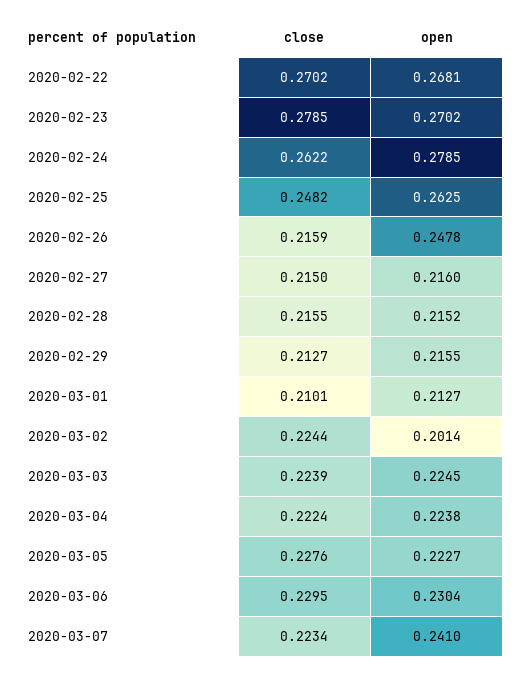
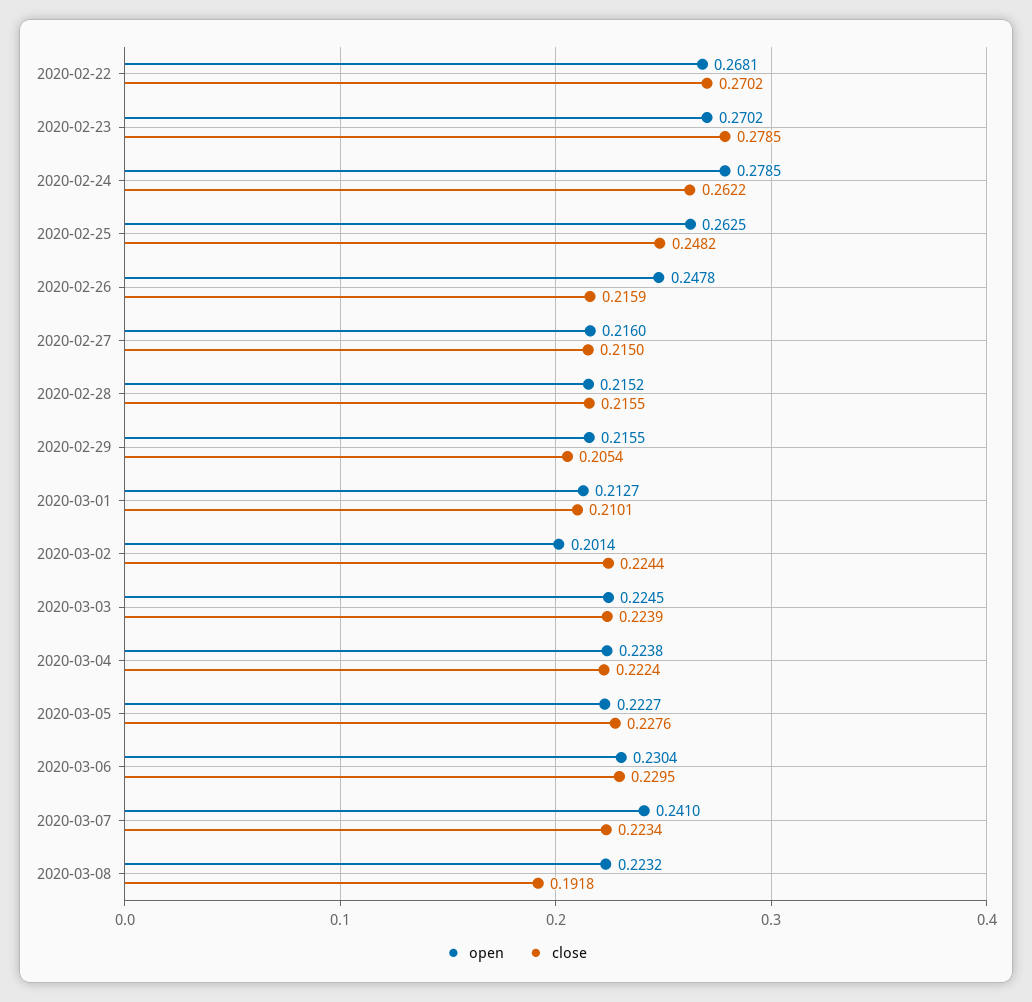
close, 2020-02-29: 0.2127 -> 0.2054
open, 2020-03-08: none -> 0.2232
close, 2020-03-08: none -> 0.1918

